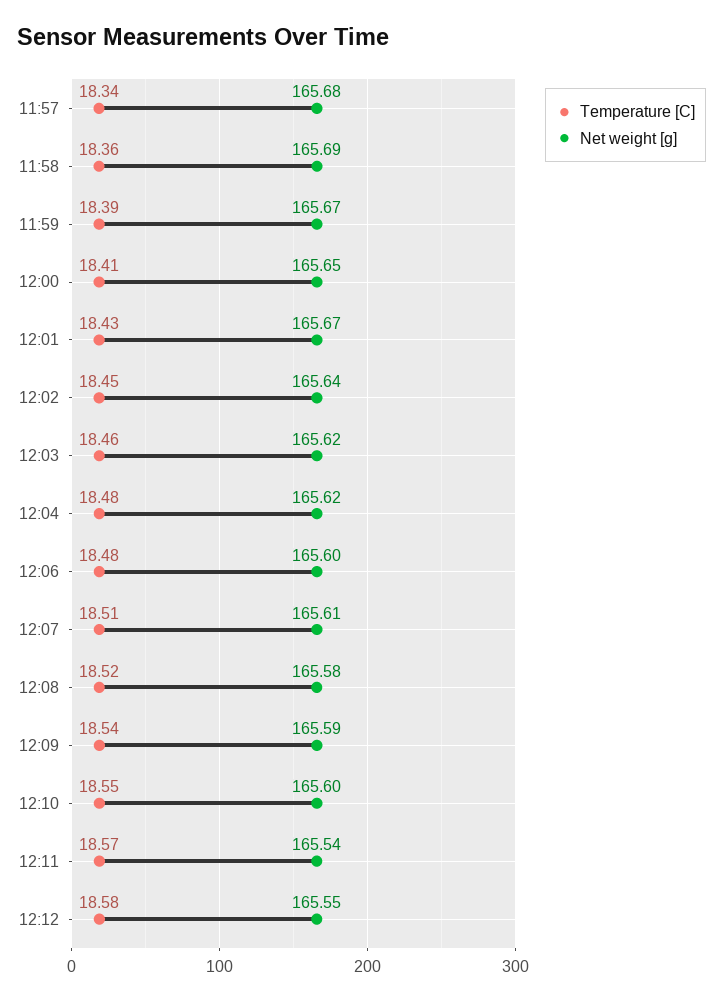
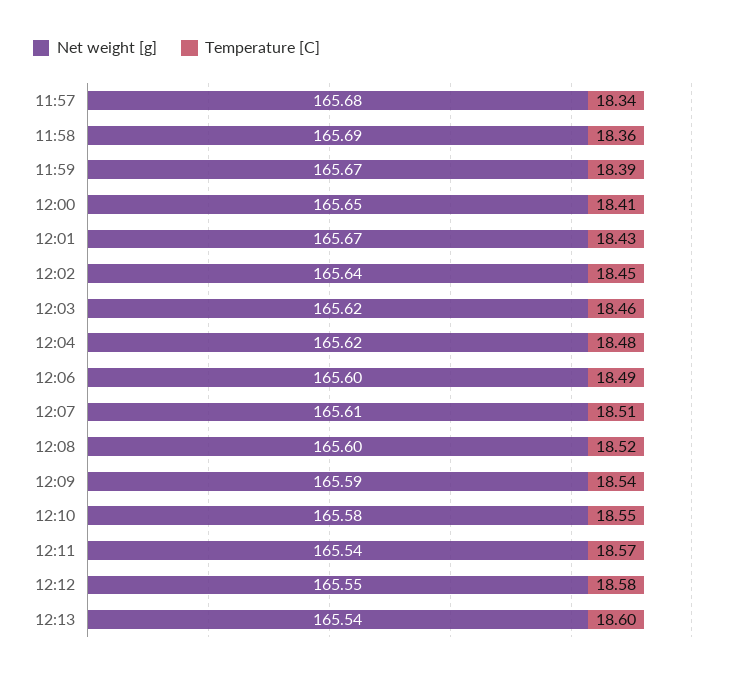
Temperature [C], 12:06: 18.48 -> 18.49
Net weight [g], 12:08: 165.58 -> 165.6
Net weight [g], 12:10: 165.6 -> 165.58
Net weight [g], 12:13: none -> 165.54
Temperature [C], 12:13: none -> 18.6

